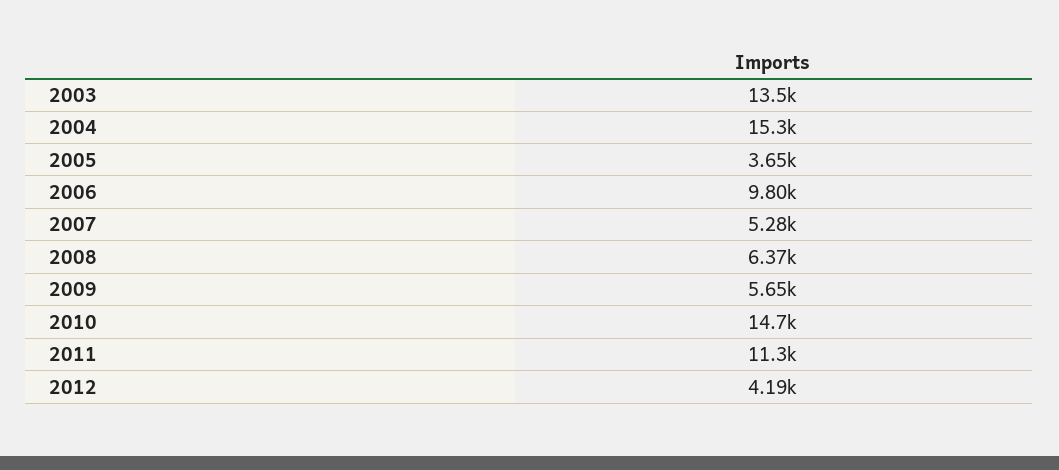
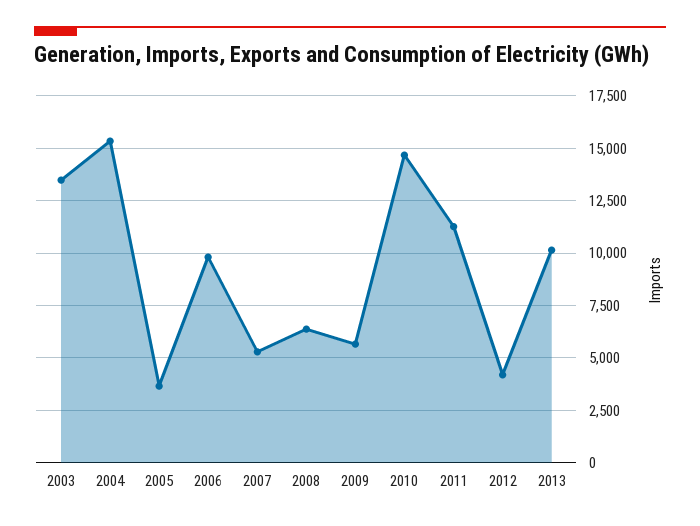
2013: none -> 10000

